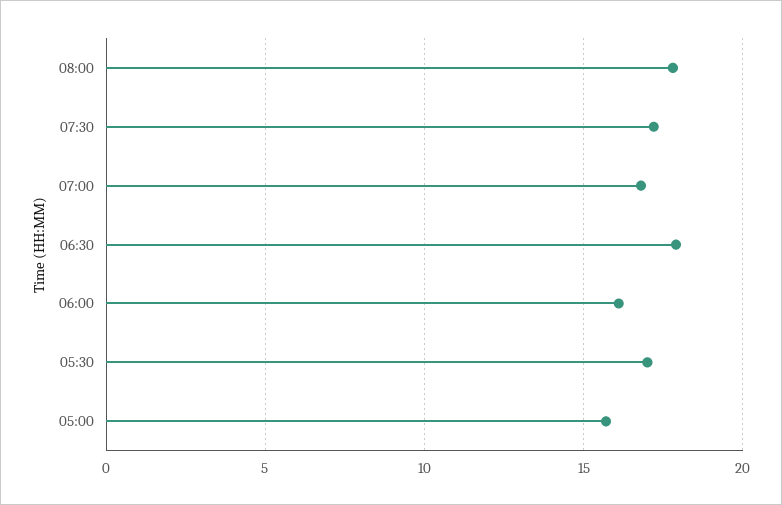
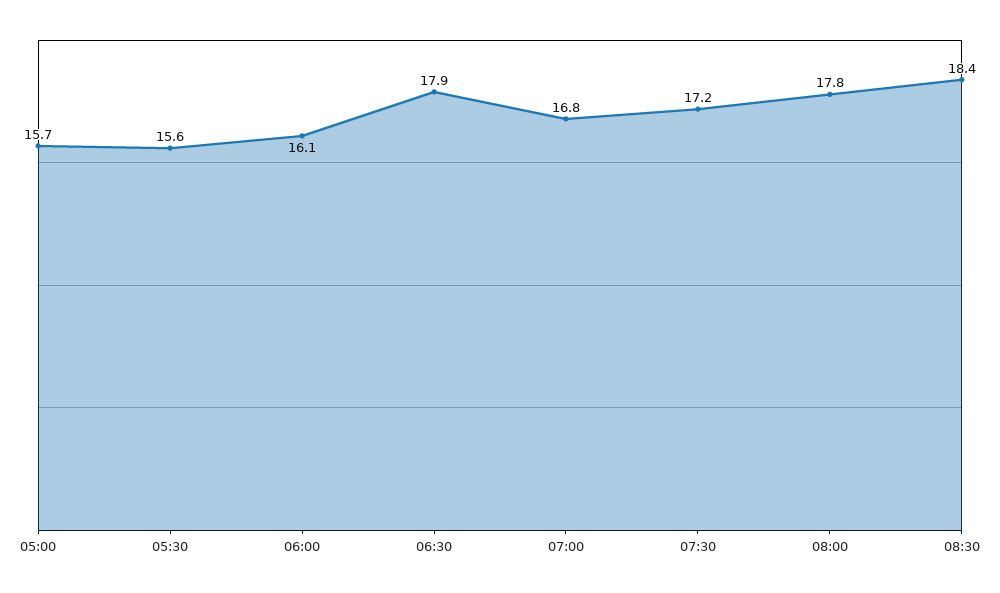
05:30: 17 -> 15.6
08:30: none -> 18.4

